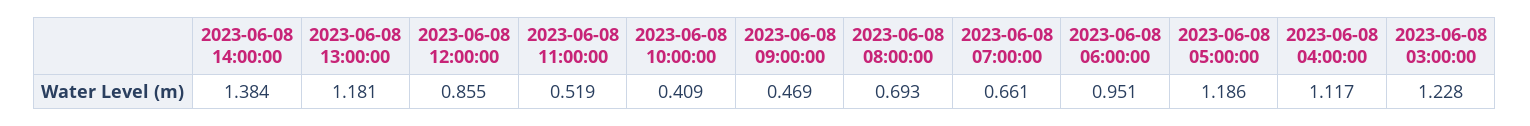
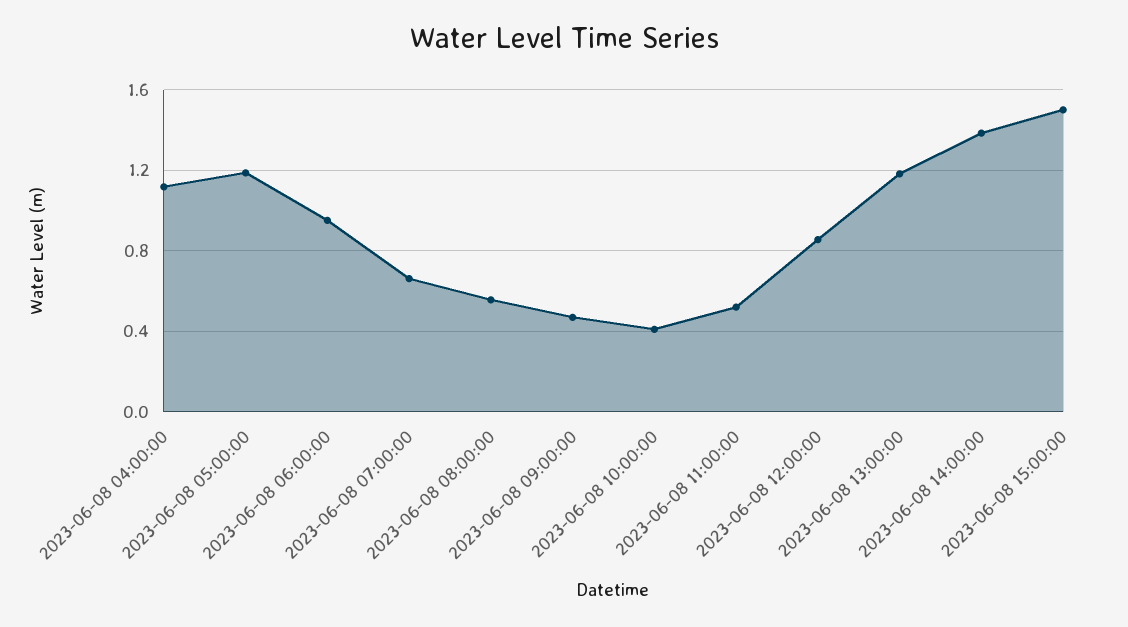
2023-06-08 08:00:00: 0.693 -> 0.55
2023-06-08 03:00:00: 1.228 -> none
2023-06-08 15:00:00: none -> 1.5

